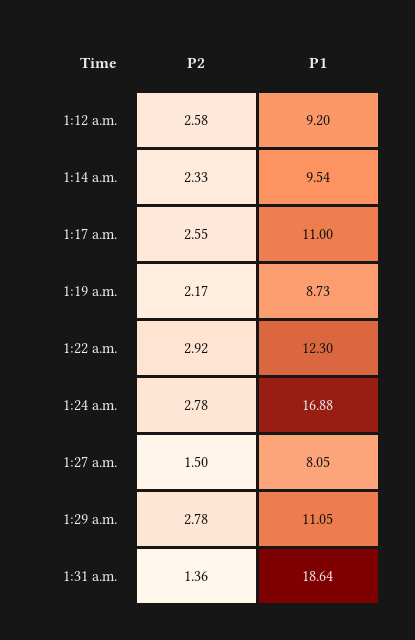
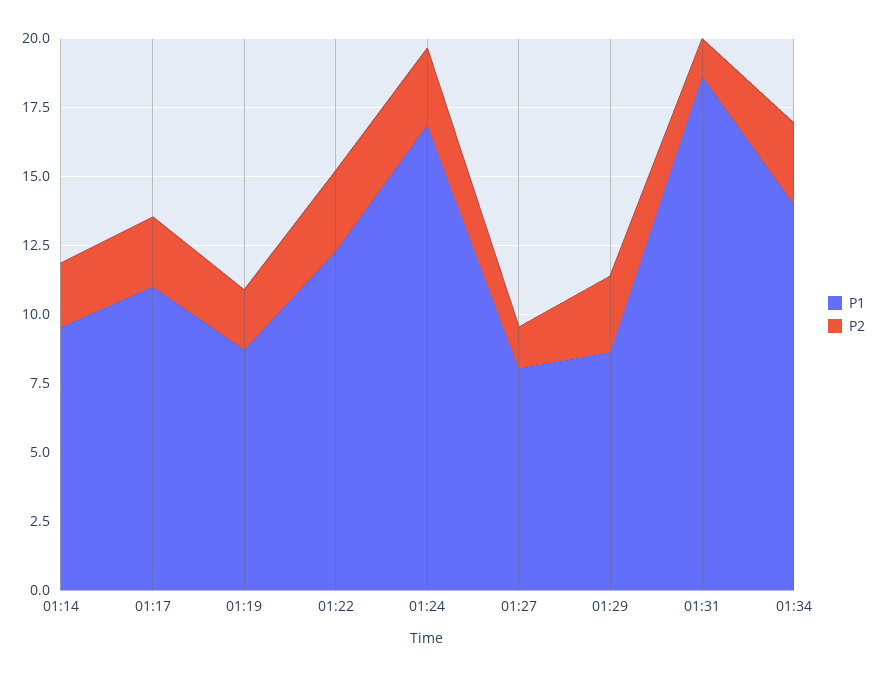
P2, 1:12 a.m.: 2.58 -> none
P1, 1:12 a.m.: 9.2 -> none
P1, 1:29 a.m.: 11.05 -> 8.5
P1, 01:34: none -> 14
P2, 01:34: none -> 3

